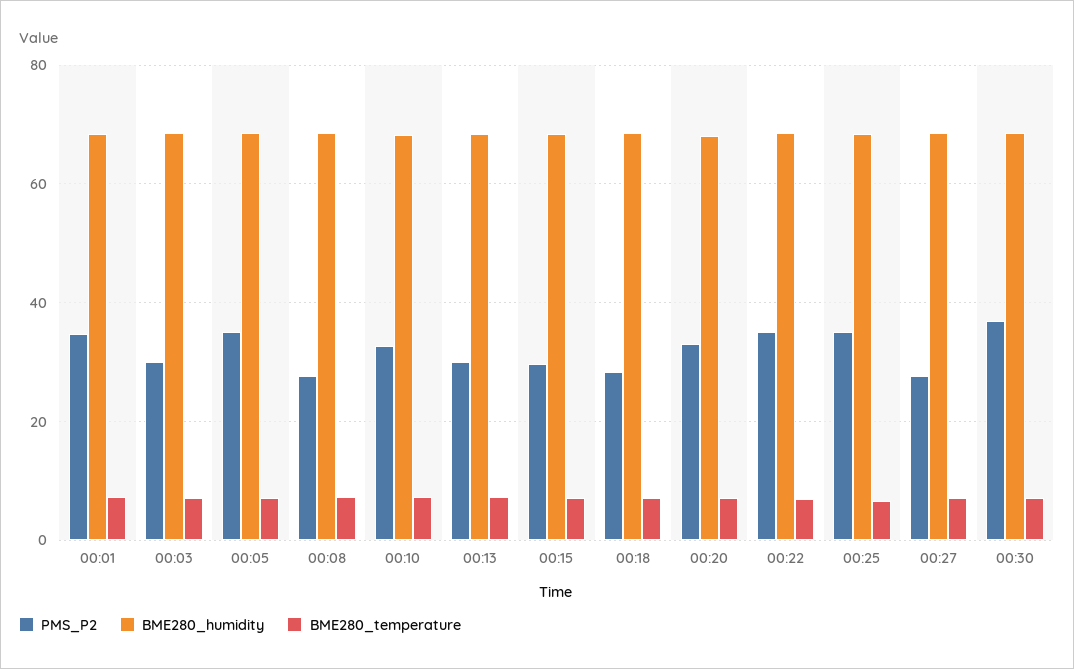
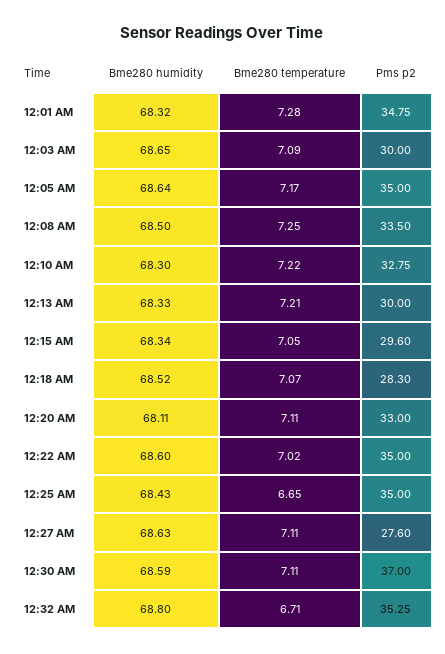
PMS_P2, 00:08: 28 -> 33.5
BME280_humidity, 12:32 AM: none -> 68.8
BME280_temperature, 12:32 AM: none -> 6.71
PMS_P2, 12:32 AM: none -> 35.25

